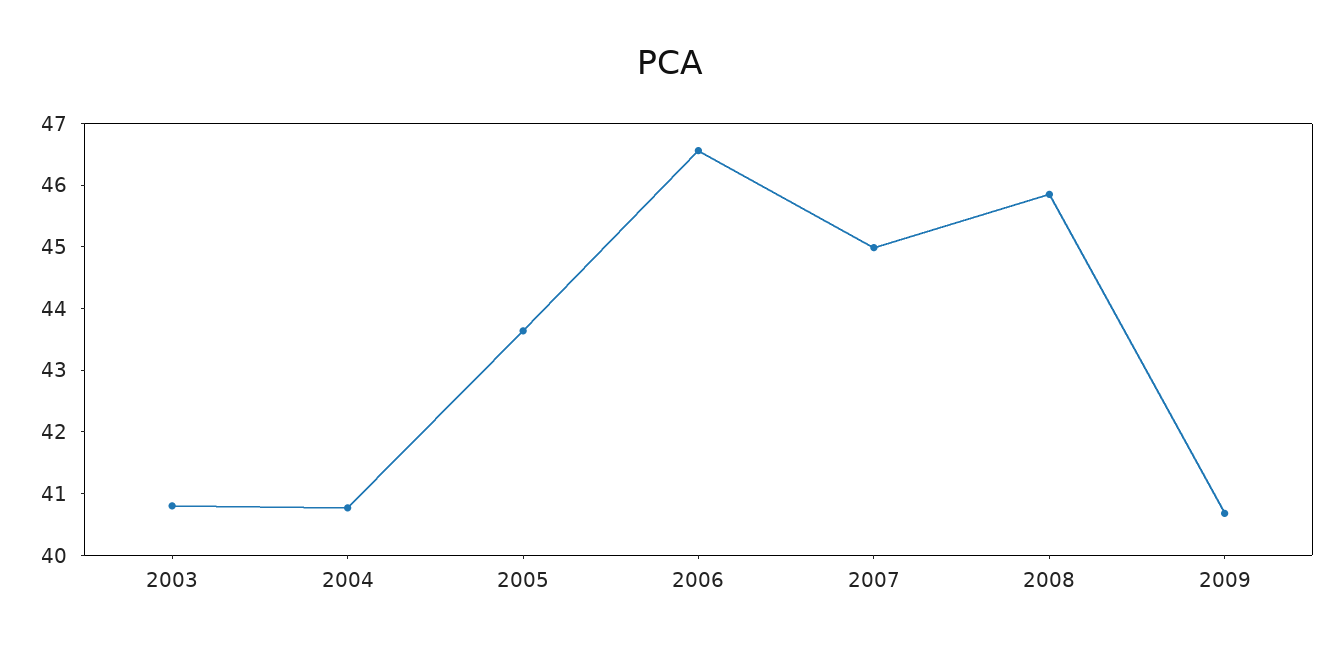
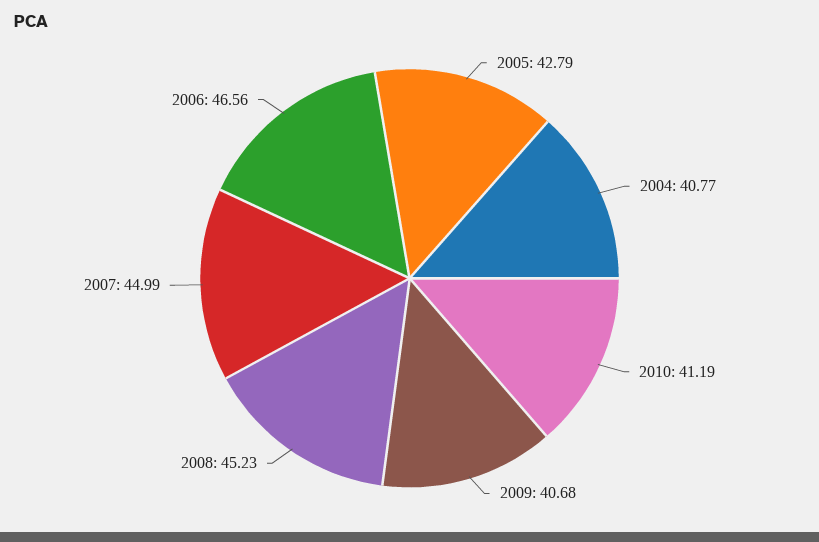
2003: 40.8 -> none
2005: 43.6 -> 42.79
2008: 45.8 -> 45.23
2010: none -> 41.19

